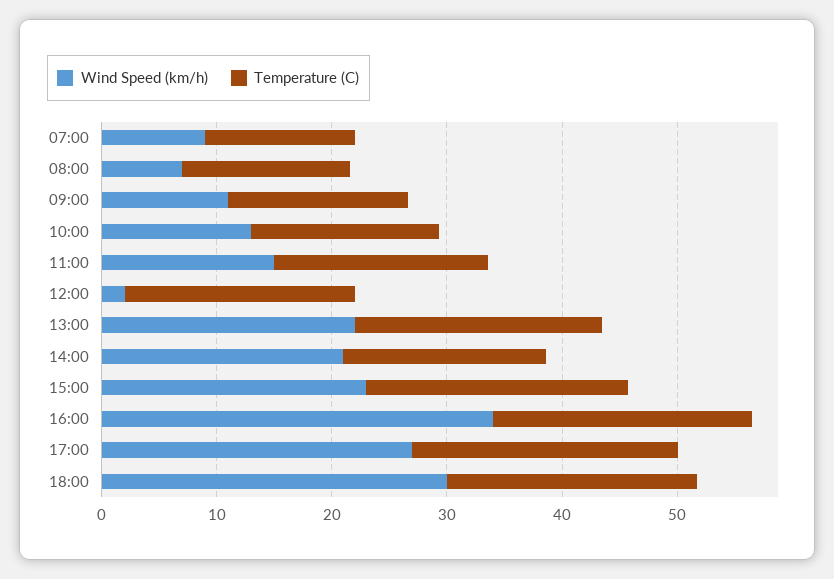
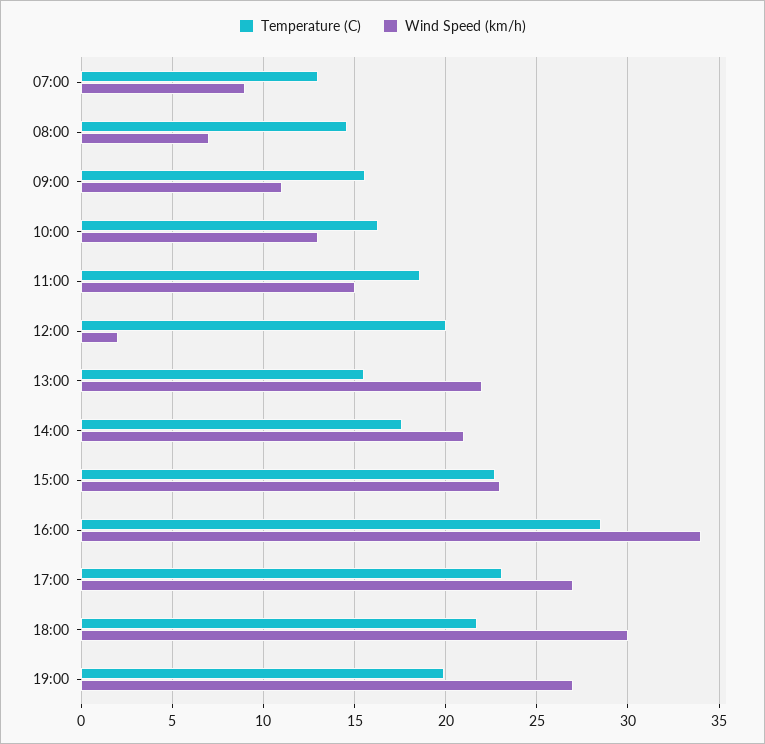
Temperature (C), 13:00: 22 -> 15.5
Temperature (C), 16:00: 22 -> 28.5
Temperature (C), 19:00: none -> 20
Wind Speed (km/h), 19:00: none -> 27

